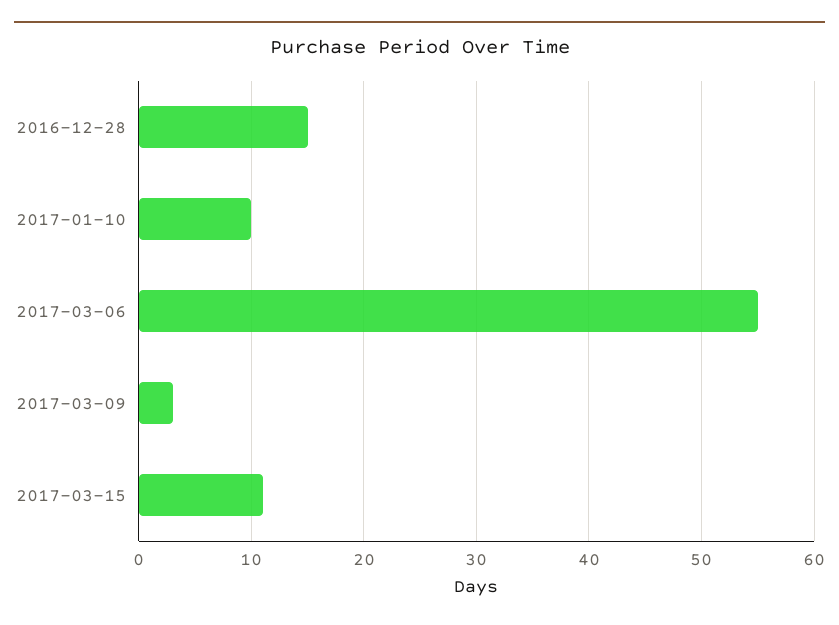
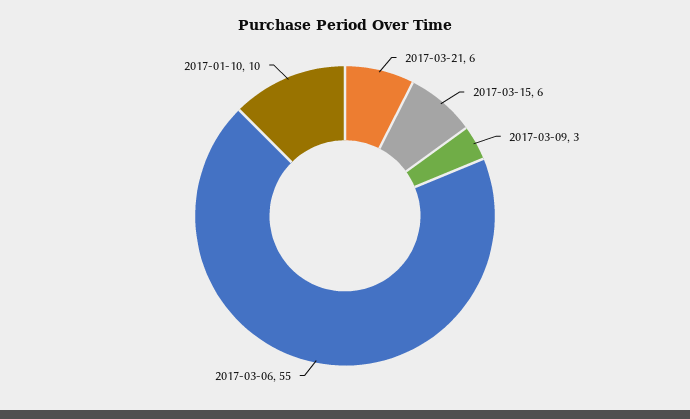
2016-12-28: 15 -> none
2017-03-15: 11 -> 6
2017-03-21: none -> 6

